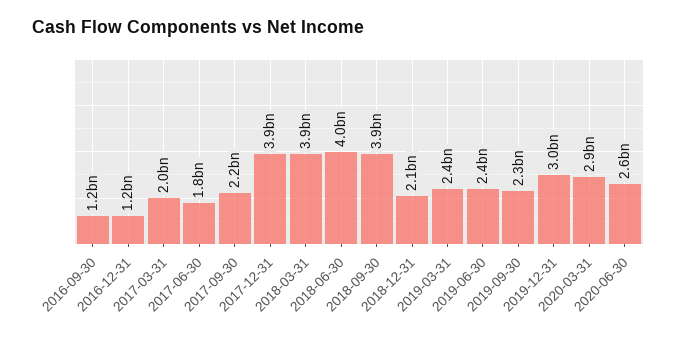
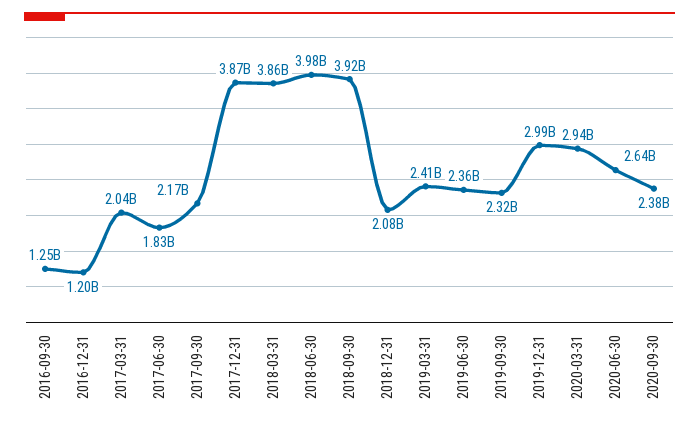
2020-09-30: none -> 2380000000

